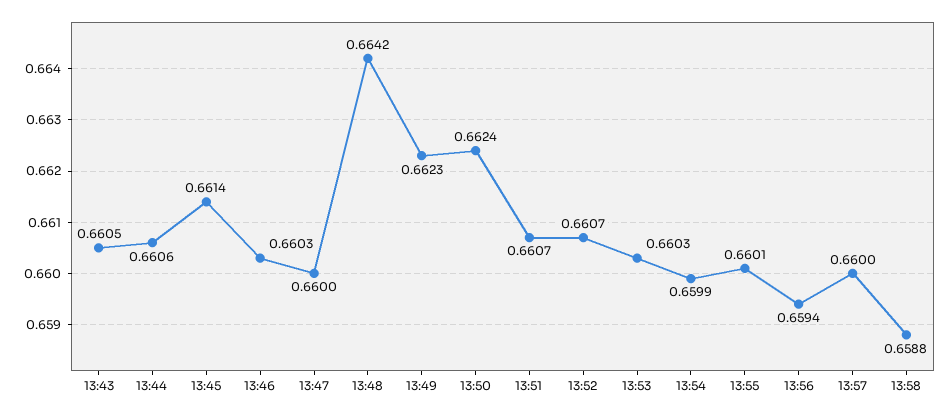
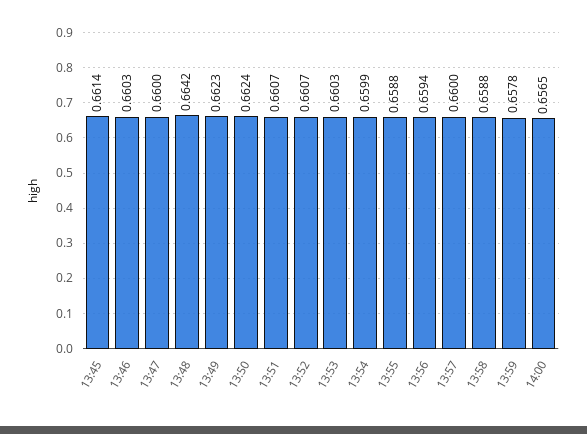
13:43: 0.6605 -> none
13:44: 0.6606 -> none
13:55: 0.6601 -> 0.6588
13:59: none -> 0.6578
14:00: none -> 0.6565

